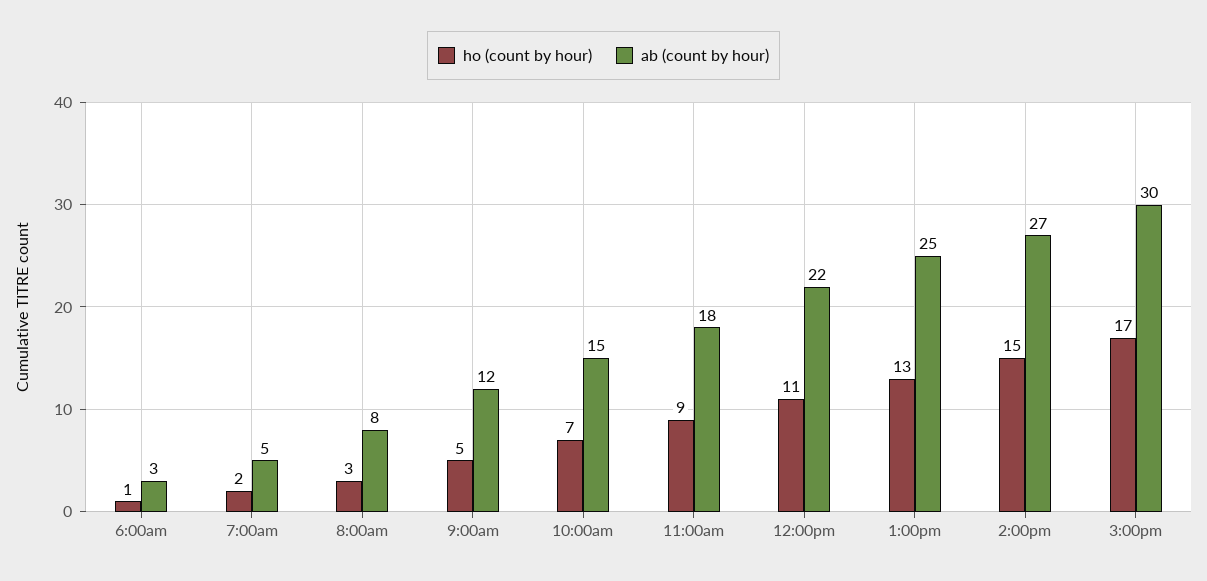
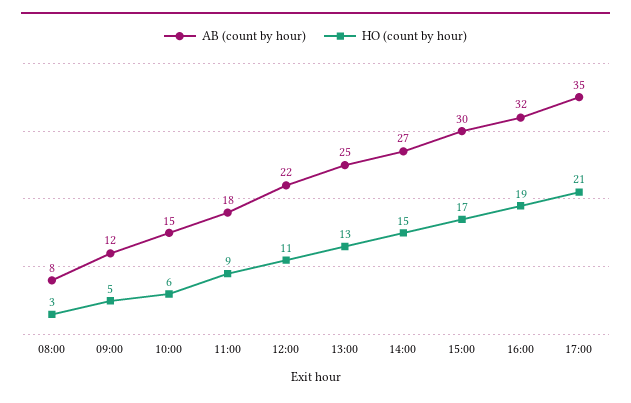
ho (count by hour), 6:00am: 1 -> none
ab (count by hour), 6:00am: 3 -> none
ho (count by hour), 7:00am: 2 -> none
ab (count by hour), 7:00am: 5 -> none
ho (count by hour), 10:00am: 7 -> 6
ab (count by hour), 16:00: none -> 32
ho (count by hour), 16:00: none -> 19
ab (count by hour), 17:00: none -> 35
ho (count by hour), 17:00: none -> 21

